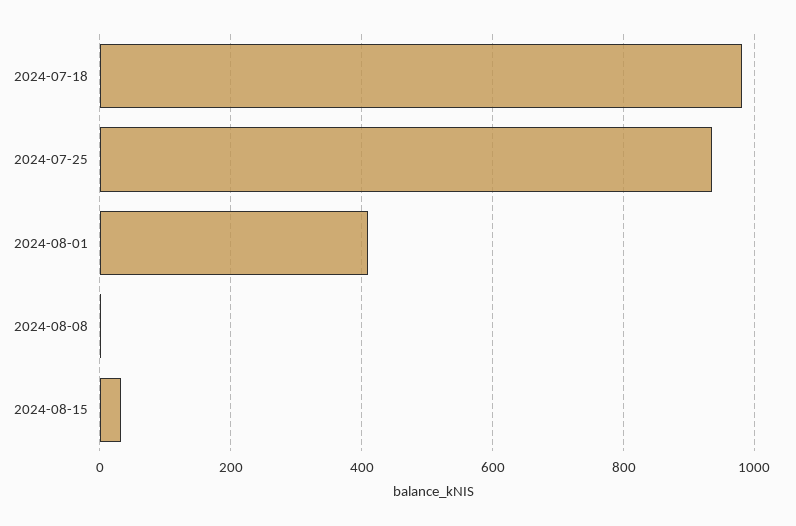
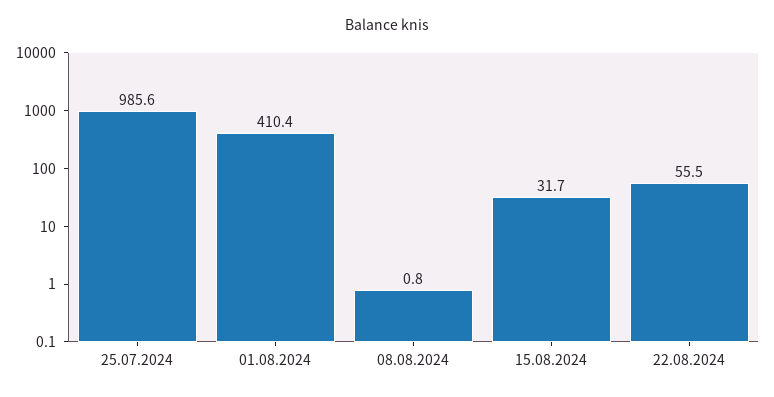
2024-07-18: 980 -> none
2024-07-25: 940 -> 985.6
22.08.2024: none -> 55.5

